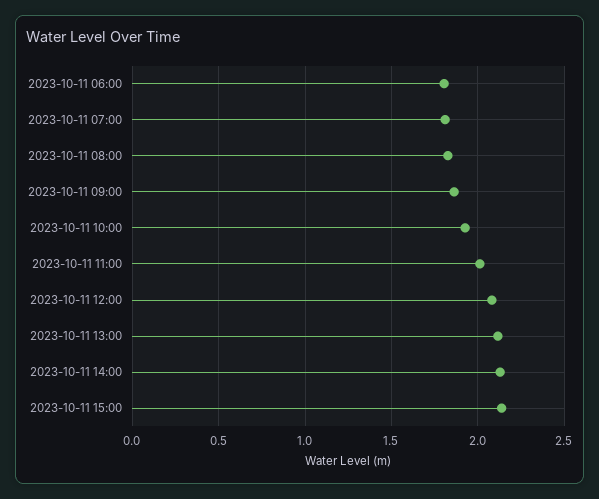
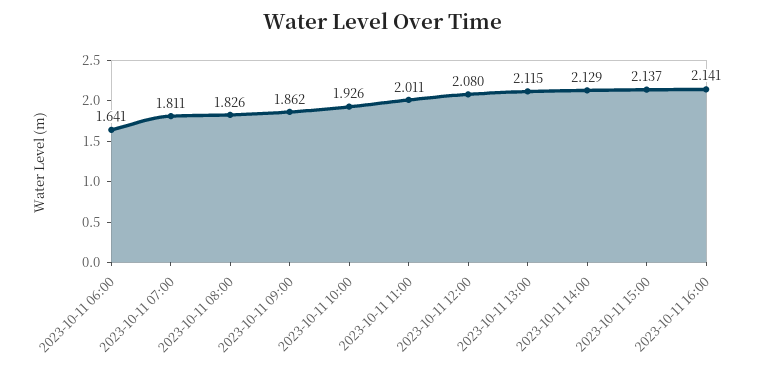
2023-10-11 06:00: 1.8 -> 1.641
2023-10-11 16:00: none -> 2.141

